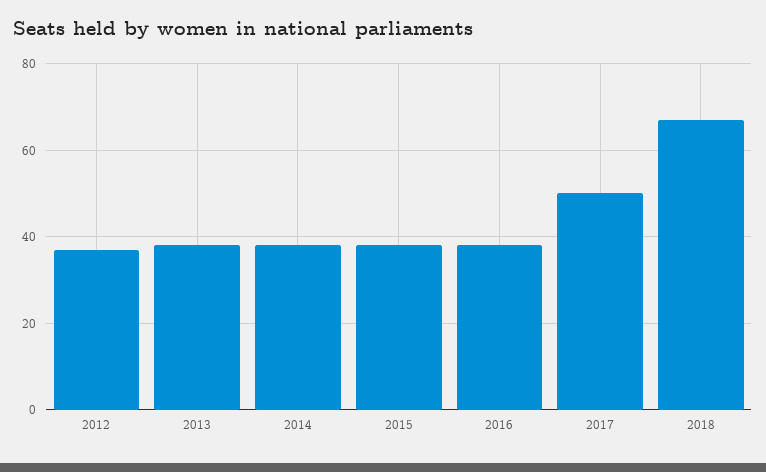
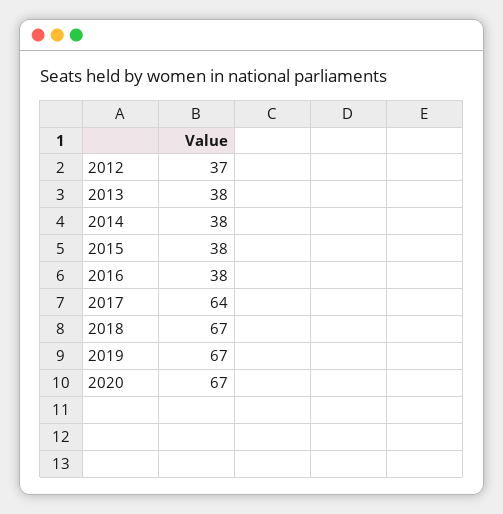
2017: 50 -> 64
2019: none -> 67
2020: none -> 67

